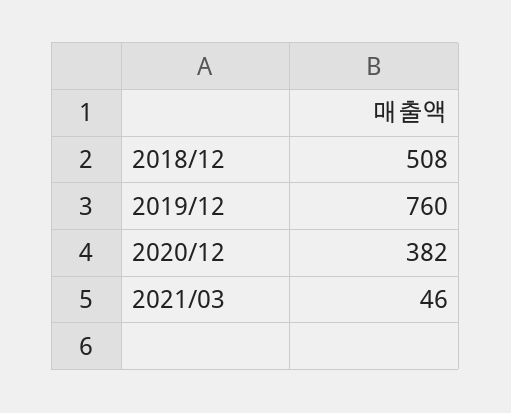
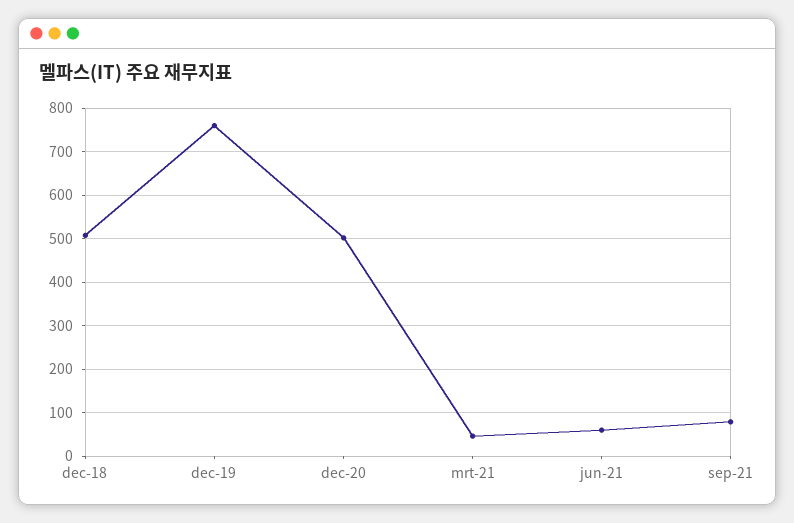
2020/12: 382 -> 500
jun-21: none -> 60
sep-21: none -> 80

